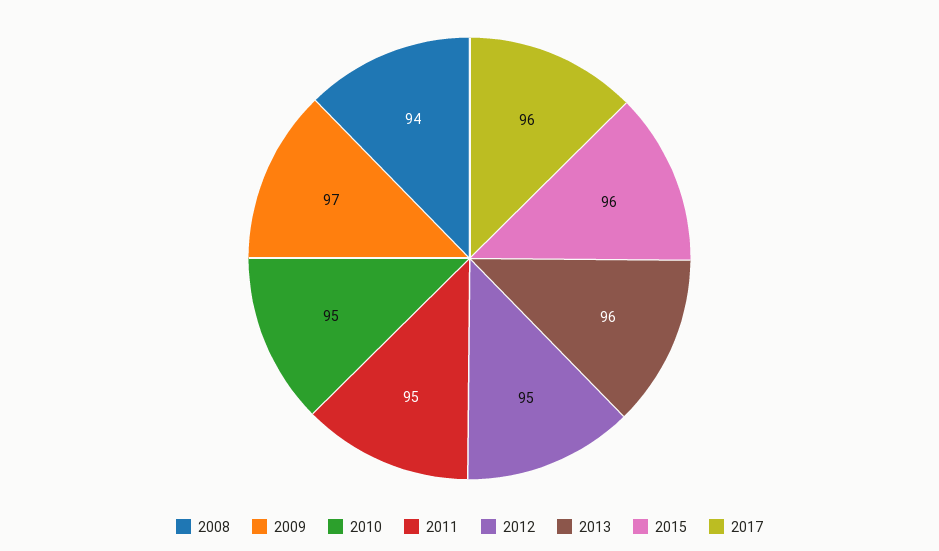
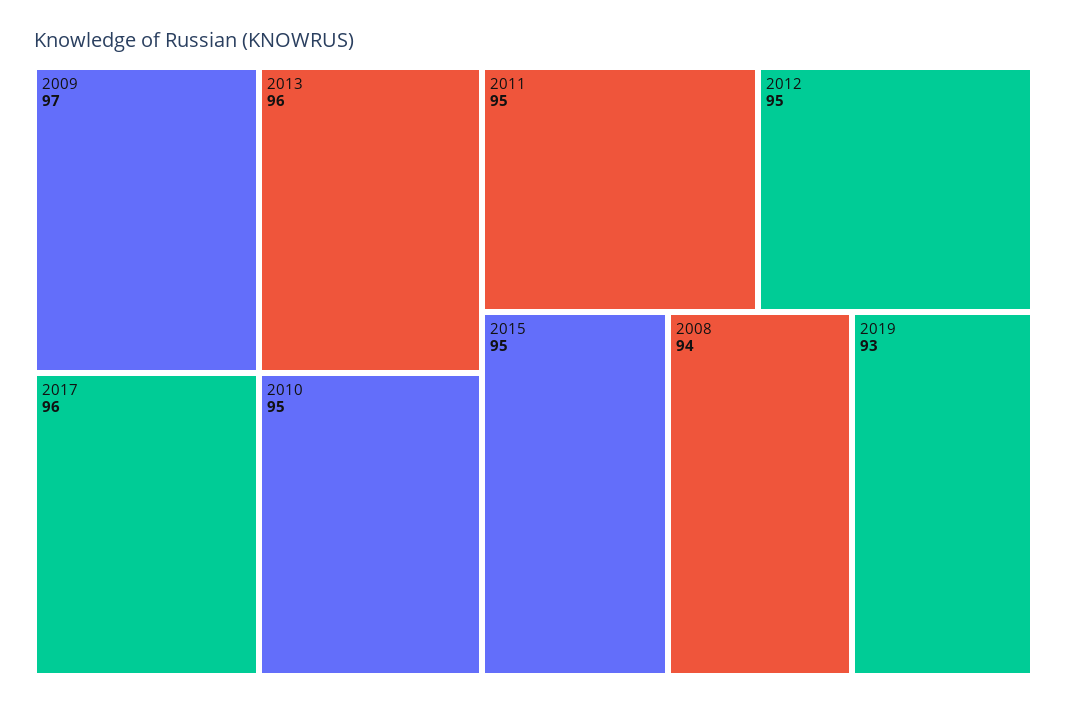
2015: 96 -> 95
2019: none -> 93

